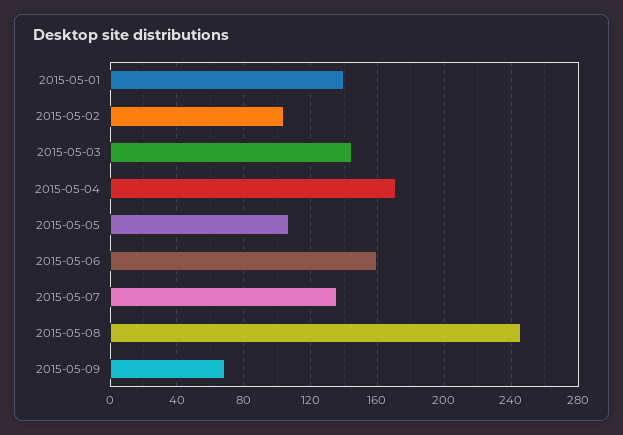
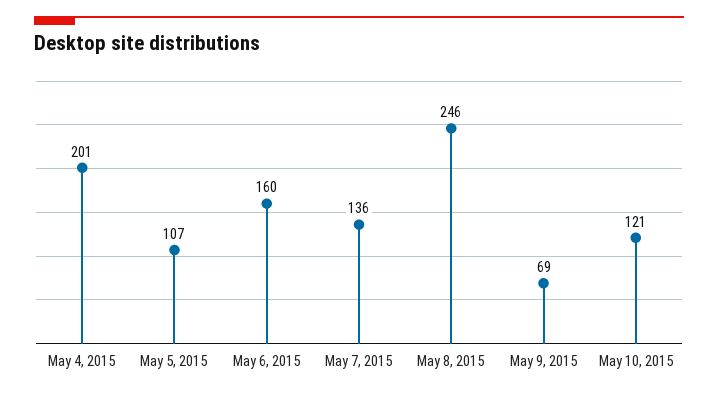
2015-05-01: 140 -> none
2015-05-02: 105 -> none
2015-05-03: 145 -> none
2015-05-04: 170 -> 201
May 10, 2015: none -> 121

